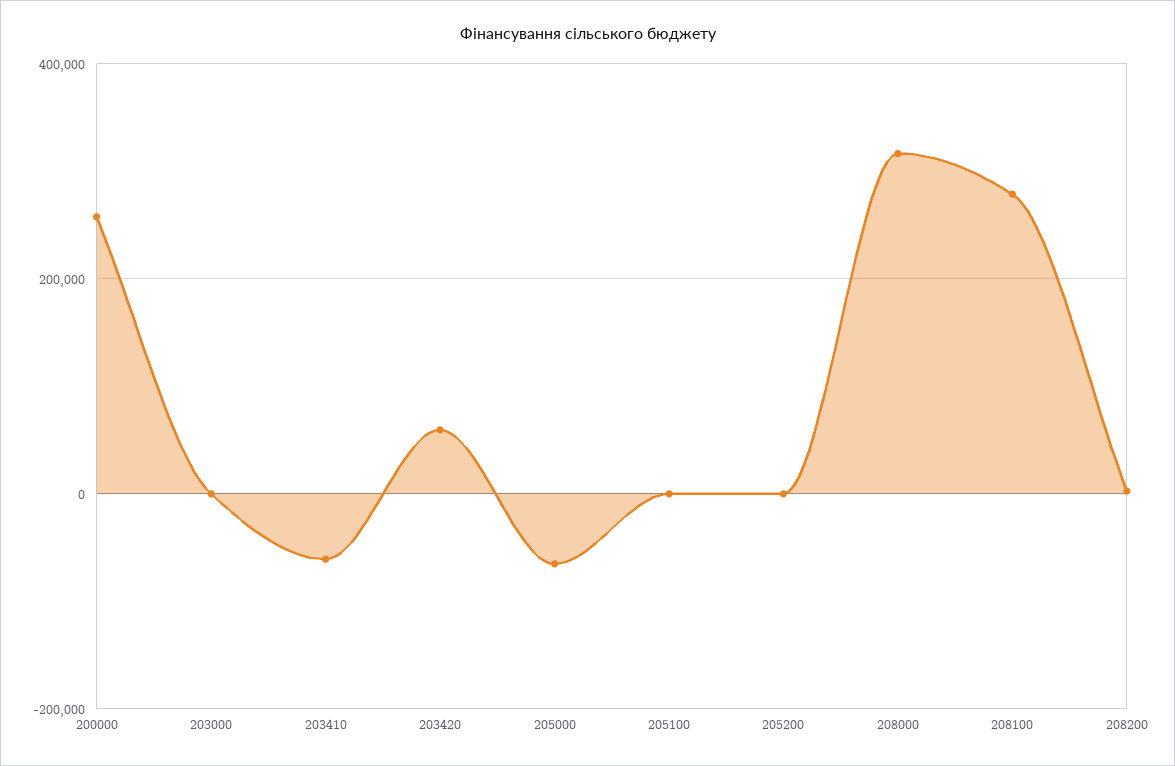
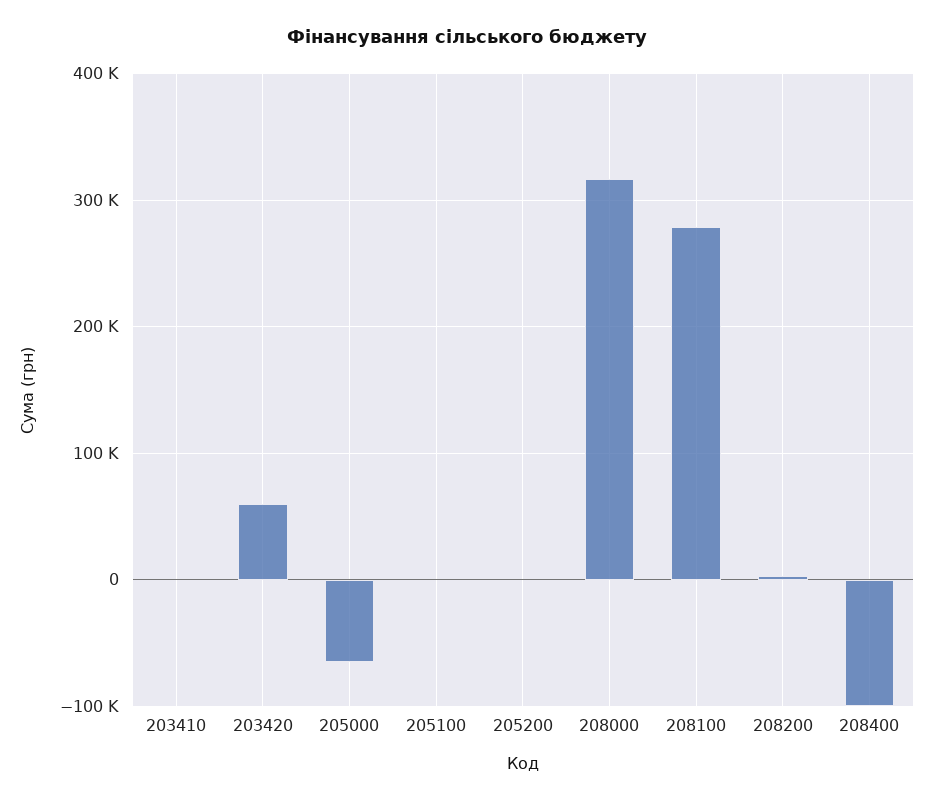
200000: 260000 -> none
203000: 0 -> none
203410: -60000 -> 0
208400: none -> -100000

